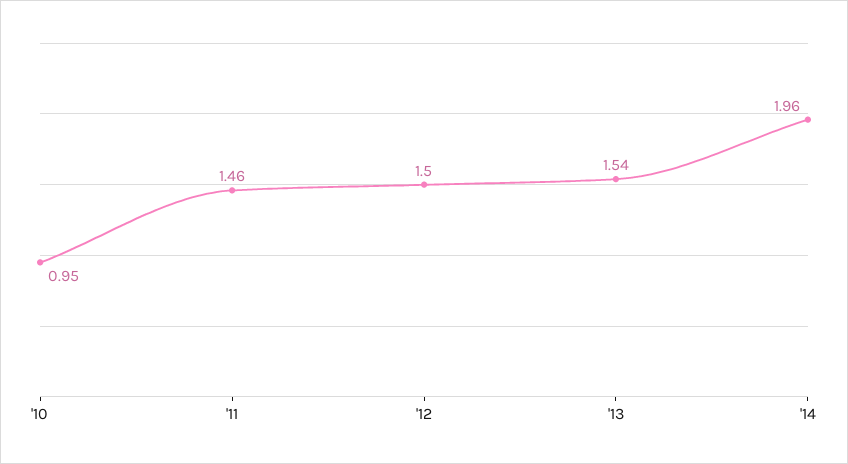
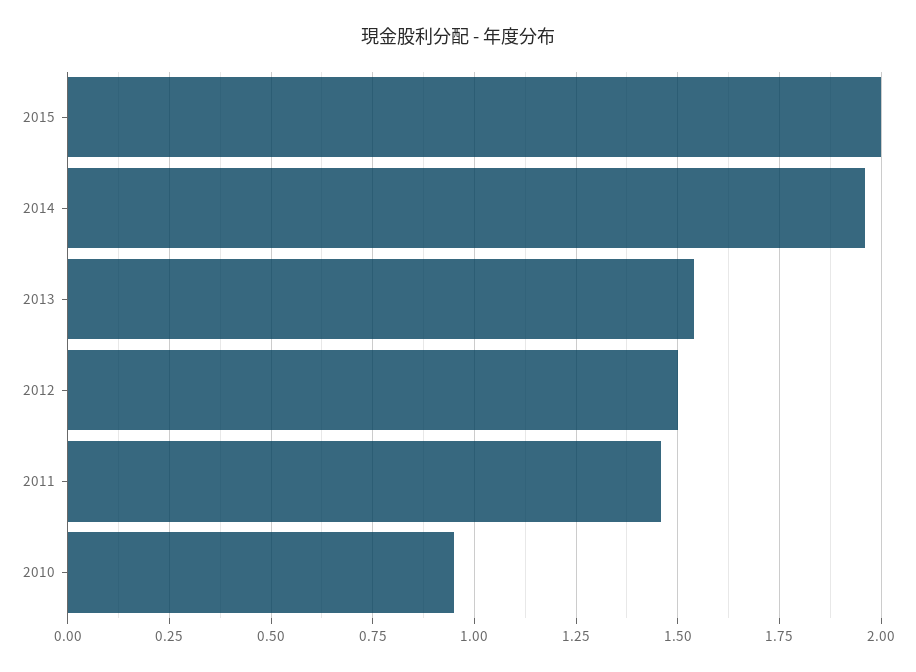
2015: none -> 2

